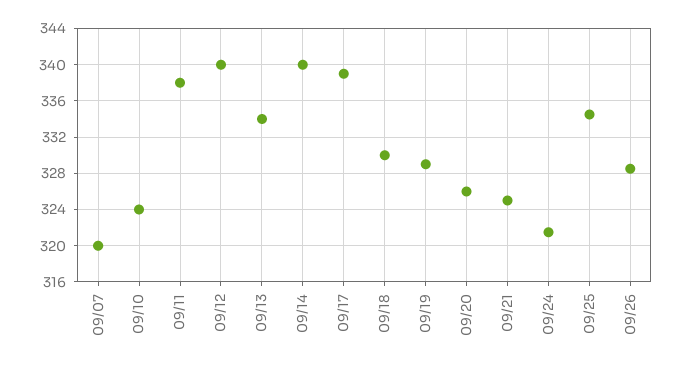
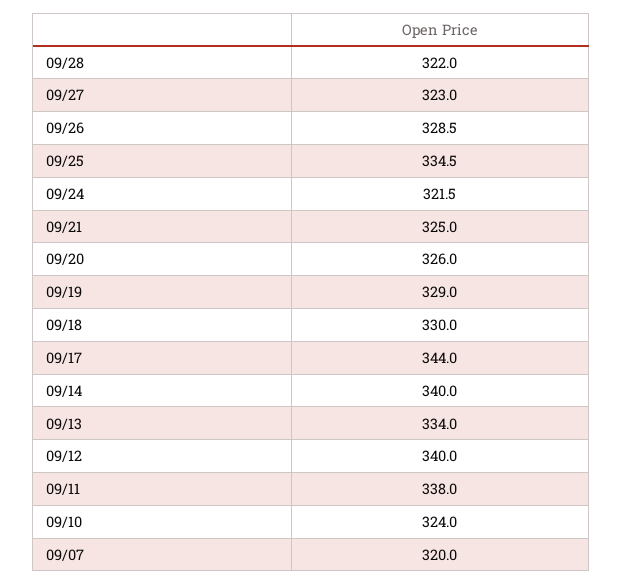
09/17: 339 -> 344
09/28: none -> 322
09/27: none -> 323

